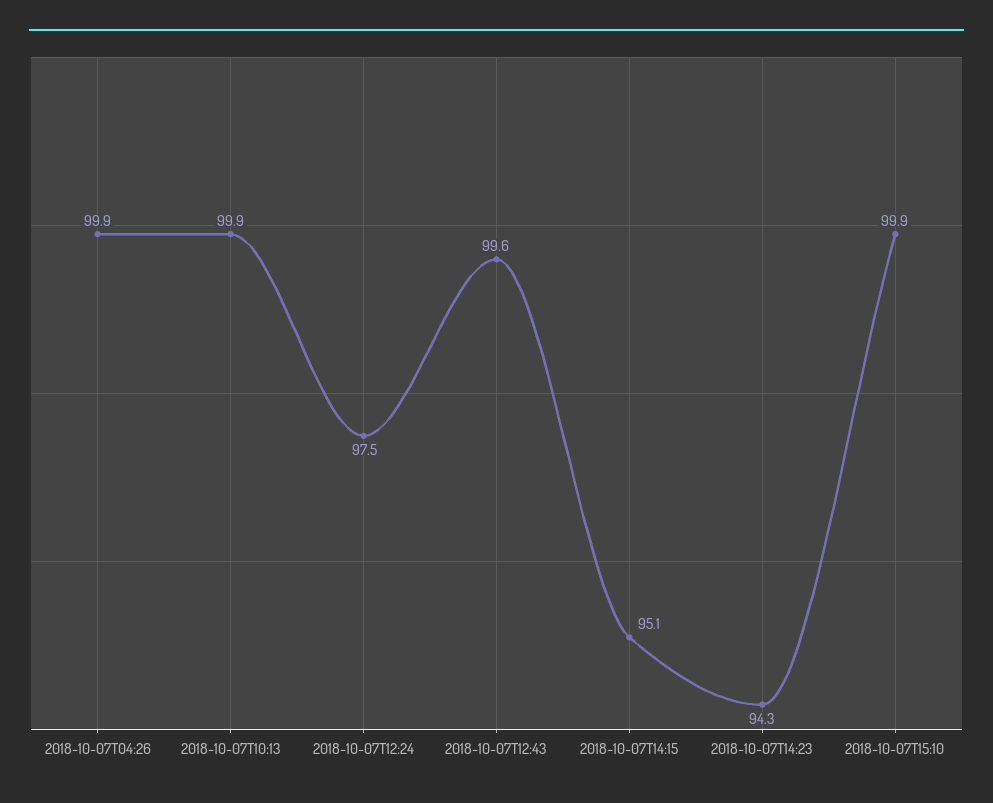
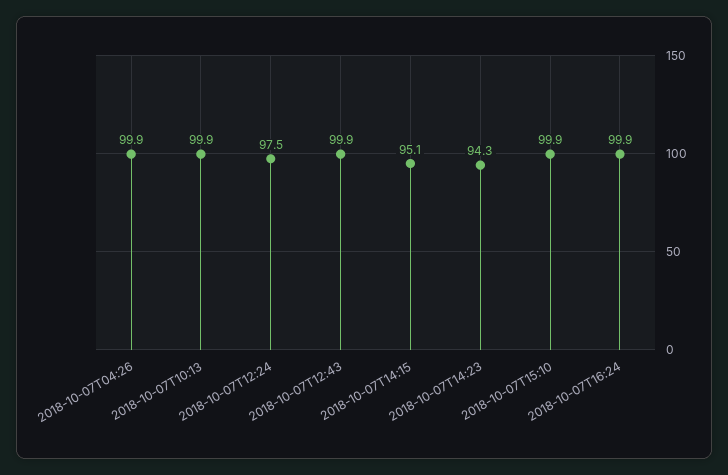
2018-10-07T12:43: 99.6 -> 99.9
2018-10-07T16:24: none -> 99.9

